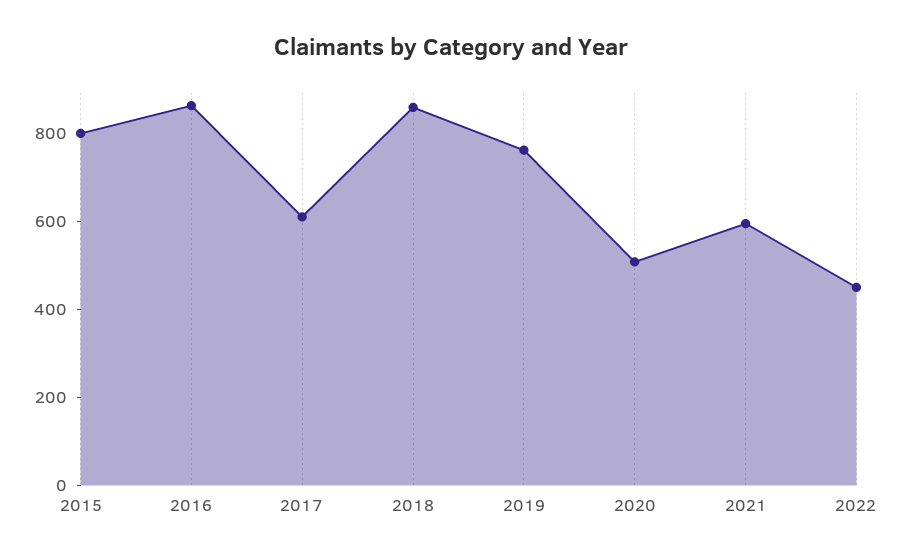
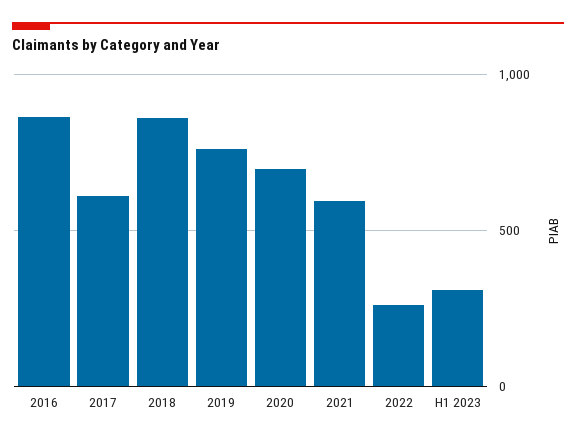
2015: 800 -> none
2020: 500 -> 700
2022: 450 -> 250
H1 2023: none -> 300

